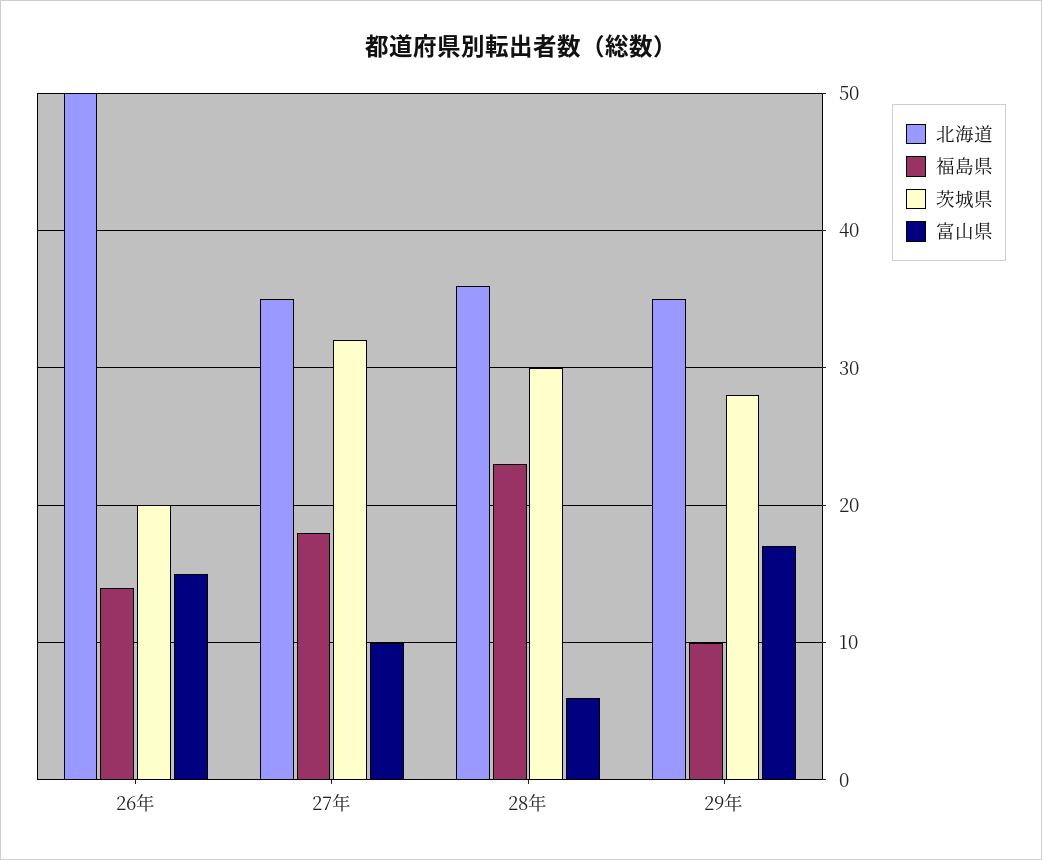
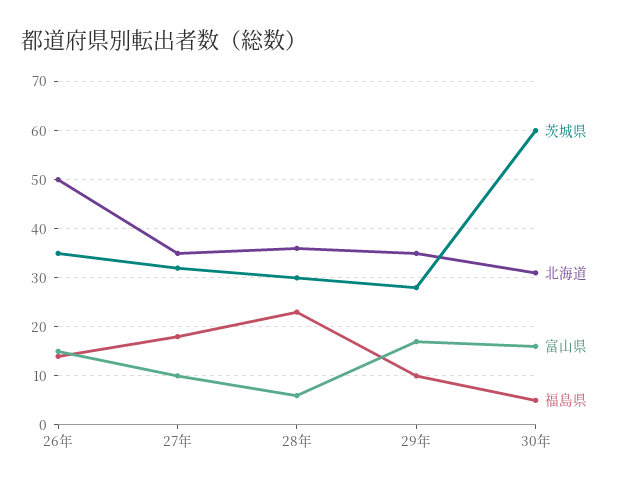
茨城県, 26年: 20 -> 35
茨城県, 30年: none -> 60
北海道, 30年: none -> 30
富山県, 30年: none -> 15
福島県, 30年: none -> 5

